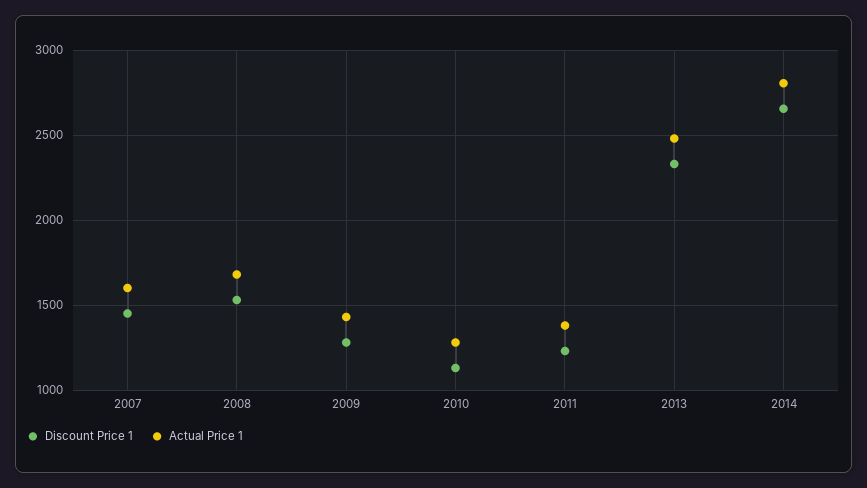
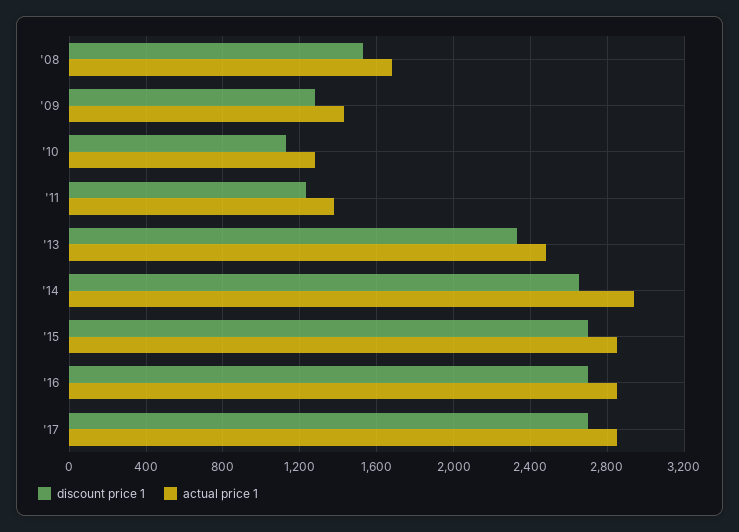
Discount Price 1, 2007: 1450 -> none
Actual Price 1, 2007: 1600 -> none
Actual Price 1, 2014: 2800 -> 2950
Discount Price 1, '15: none -> 2700
Actual Price 1, '15: none -> 2850
Discount Price 1, '16: none -> 2700
Actual Price 1, '16: none -> 2850
Discount Price 1, '17: none -> 2700
Actual Price 1, '17: none -> 2850

